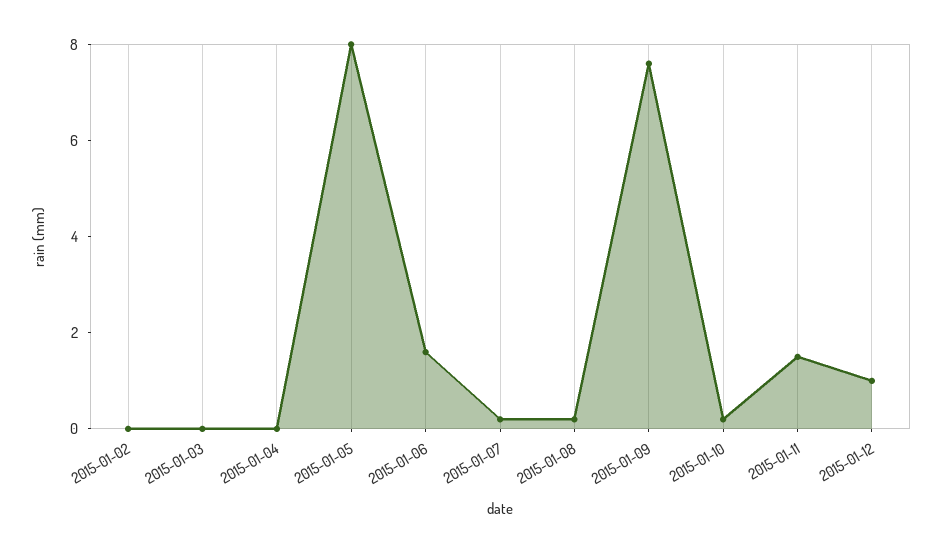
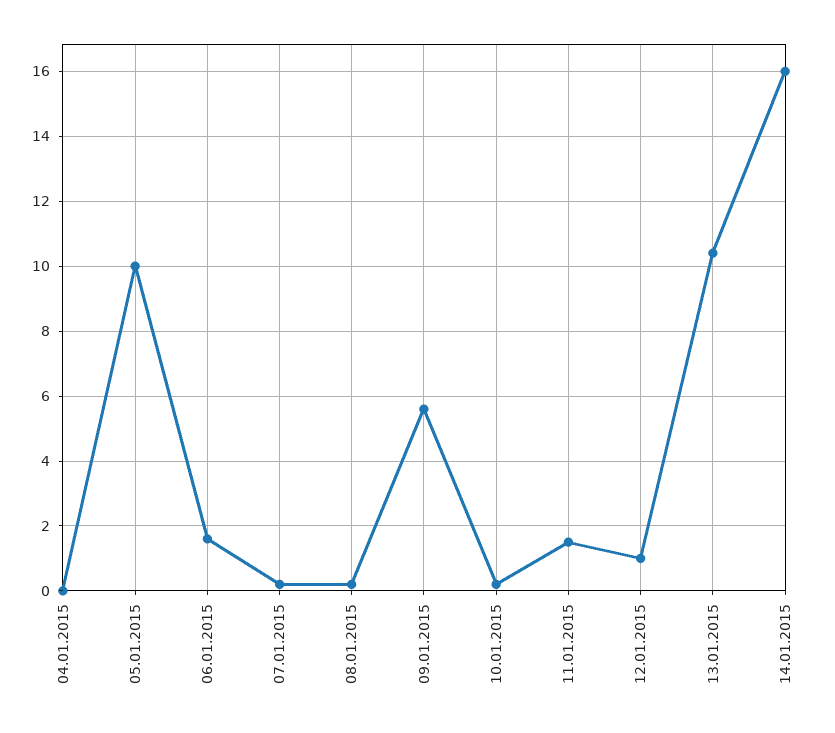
2015-01-02: 0 -> none
2015-01-03: 0 -> none
2015-01-05: 8 -> 10
2015-01-09: 7.5 -> 5.5
13.01.2015: none -> 10.5
14.01.2015: none -> 16

